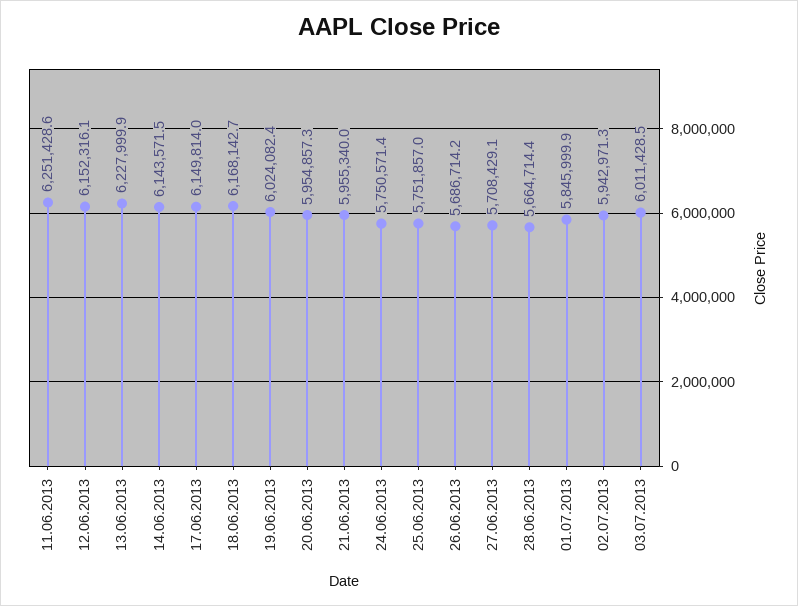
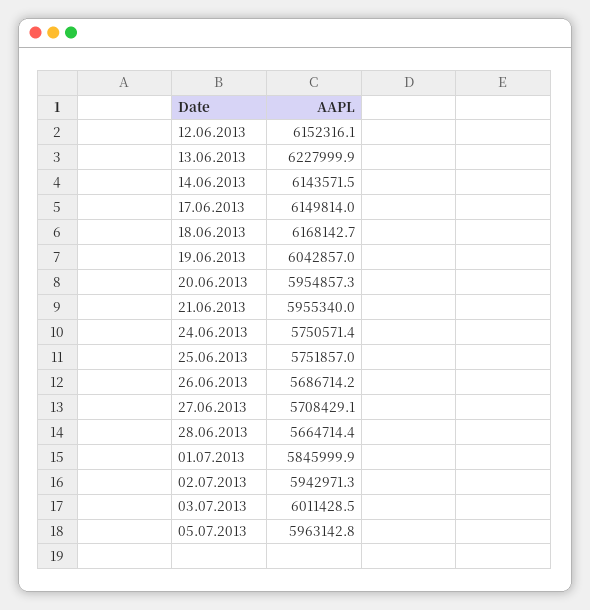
11.06.2013: 6251428.6 -> none
19.06.2013: 6024082.4 -> 6042857
05.07.2013: none -> 5963142.8

